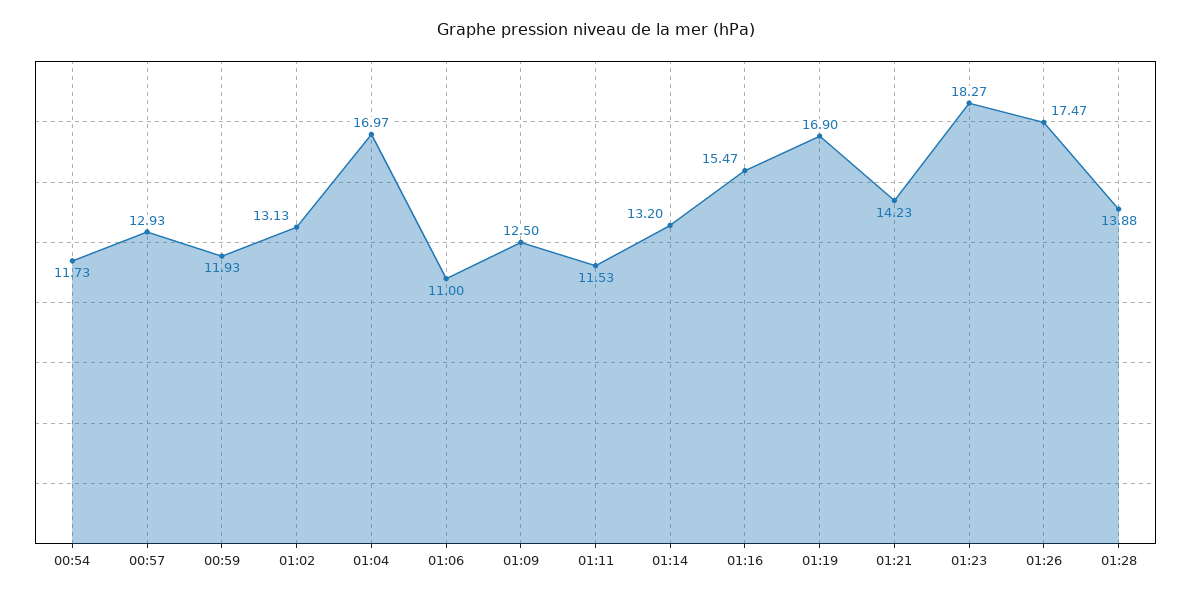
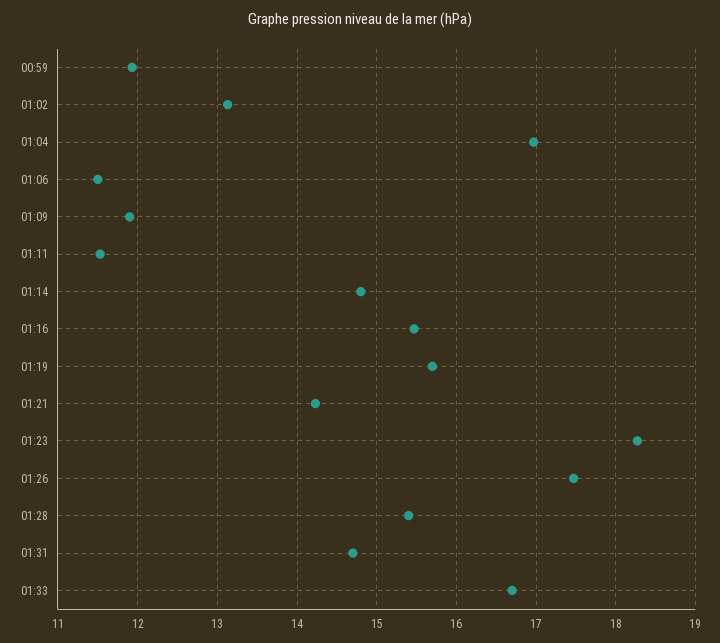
00:54: 11.73 -> none
00:57: 12.93 -> none
01:06: 11 -> 11.5
01:09: 12.5 -> 11.9
01:14: 13.2 -> 14.8
01:19: 16.9 -> 15.7
01:28: 13.88 -> 15.4
01:31: none -> 14.7
01:33: none -> 16.7

